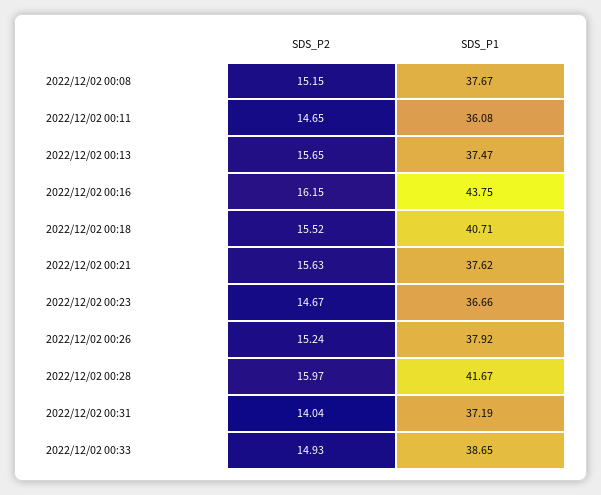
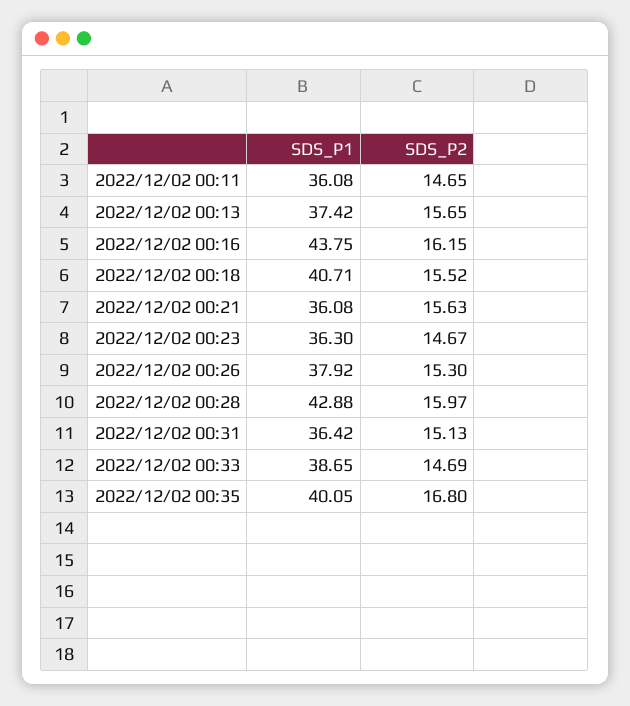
SDS_P2, 2022/12/02 00:08: 15.15 -> none
SDS_P1, 2022/12/02 00:08: 37.67 -> none
SDS_P1, 2022/12/02 00:13: 37.47 -> 37.42
SDS_P1, 2022/12/02 00:21: 37.62 -> 36.08
SDS_P1, 2022/12/02 00:23: 36.66 -> 36.3
SDS_P2, 2022/12/02 00:26: 15.24 -> 15.3
SDS_P1, 2022/12/02 00:28: 41.67 -> 42.88
SDS_P2, 2022/12/02 00:31: 14.04 -> 15.13
SDS_P1, 2022/12/02 00:31: 37.19 -> 36.42
SDS_P2, 2022/12/02 00:33: 14.93 -> 14.69
SDS_P1, 2022/12/02 00:35: none -> 40.05
SDS_P2, 2022/12/02 00:35: none -> 16.8

